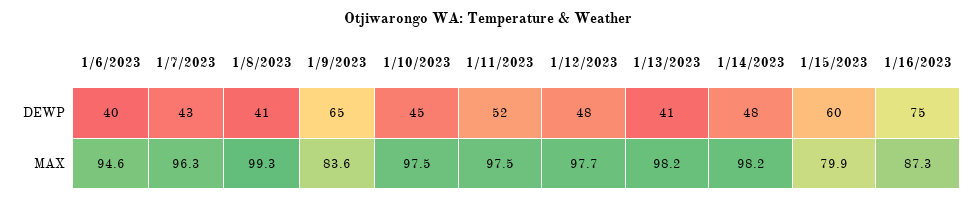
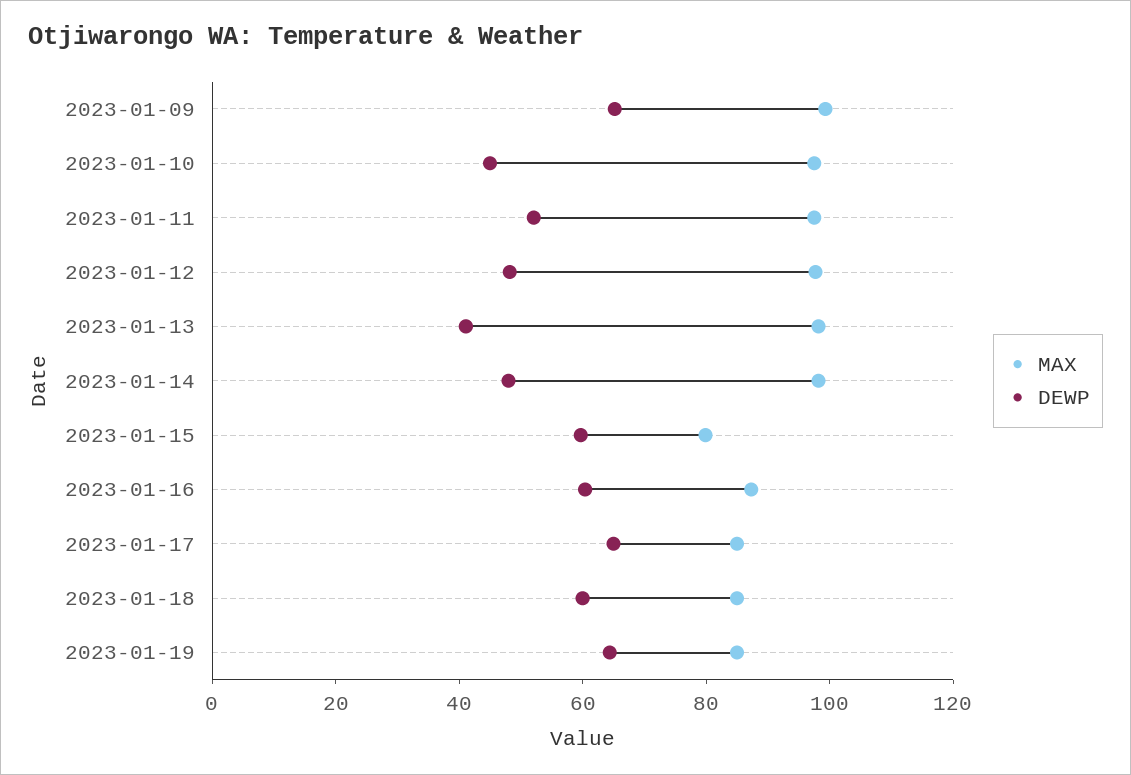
DEWP, 1/6/2023: 40 -> none
DEWP, 1/7/2023: 43 -> none
DEWP, 1/8/2023: 41 -> none
DEWP, 1/16/2023: 75 -> 60
MAX, 1/6/2023: 94.6 -> none
MAX, 1/7/2023: 96.3 -> none
MAX, 1/8/2023: 99.3 -> none
MAX, 1/9/2023: 83.6 -> 100
MAX, 2023-01-17: none -> 85
DEWP, 2023-01-17: none -> 65
MAX, 2023-01-18: none -> 85
DEWP, 2023-01-18: none -> 60
MAX, 2023-01-19: none -> 85
DEWP, 2023-01-19: none -> 65

